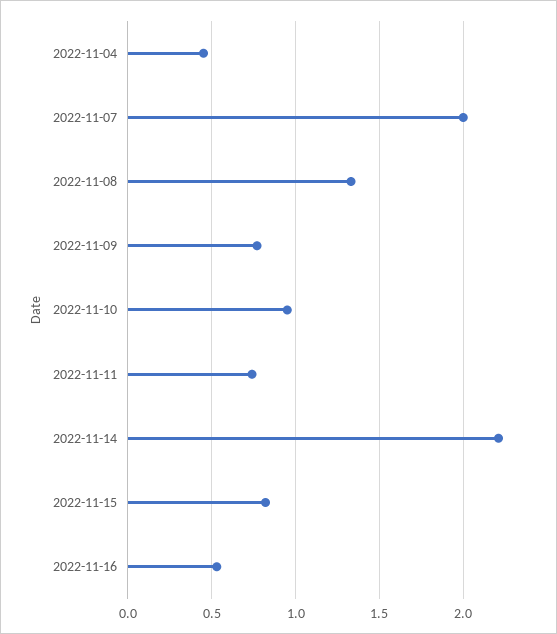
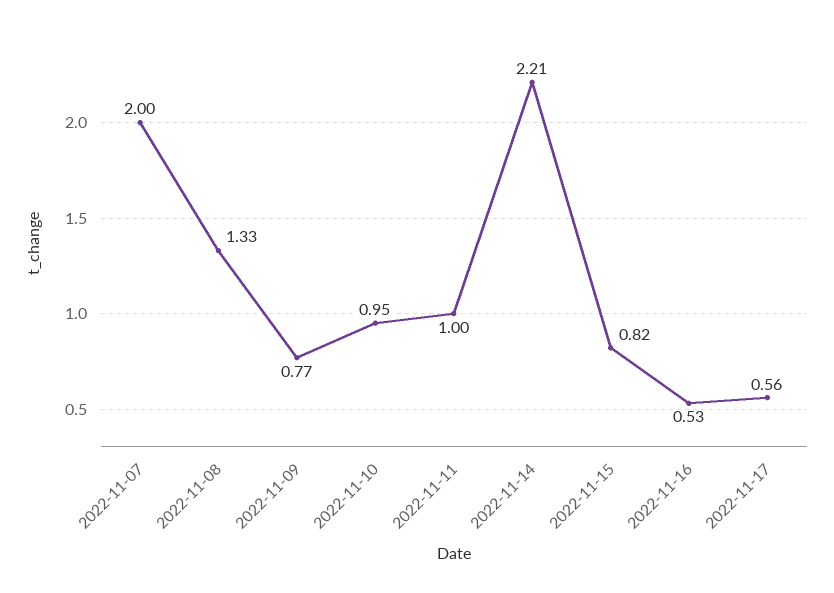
2022-11-04: 0.45 -> none
2022-11-11: 0.75 -> 1
2022-11-17: none -> 0.56

